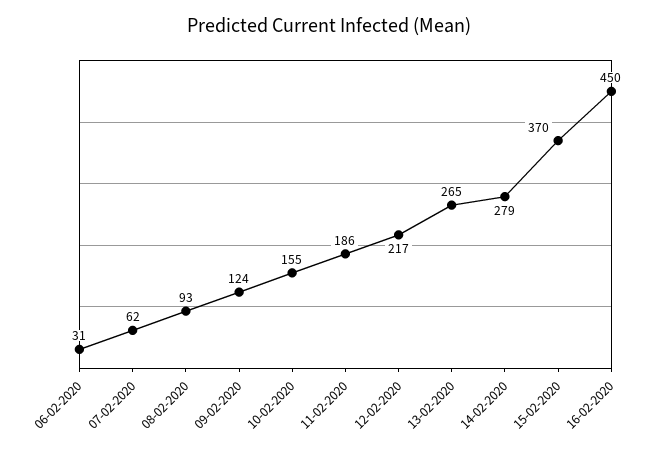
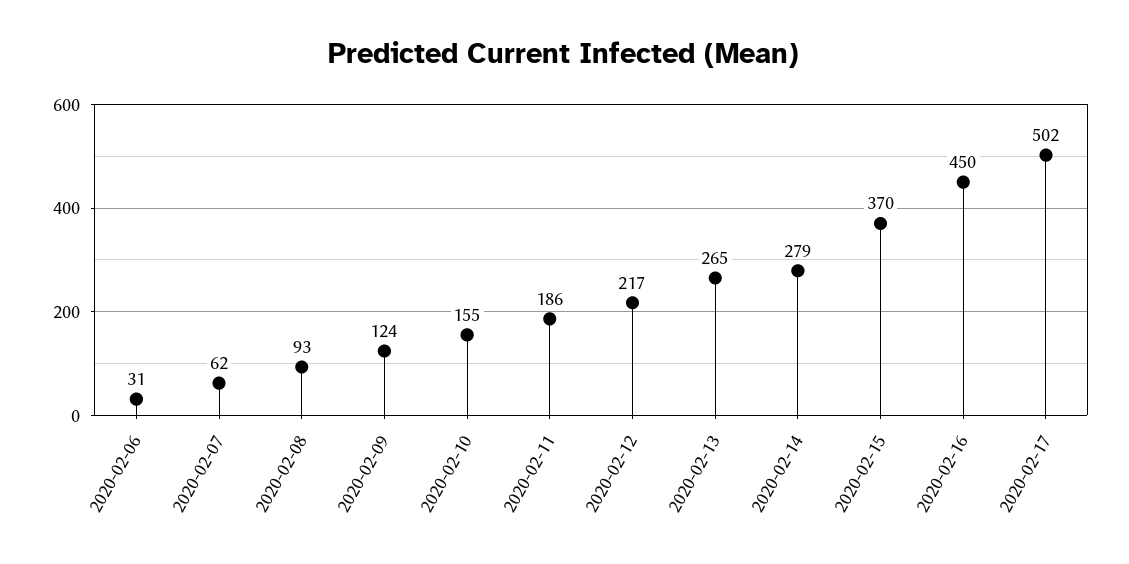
2020-02-17: none -> 502

